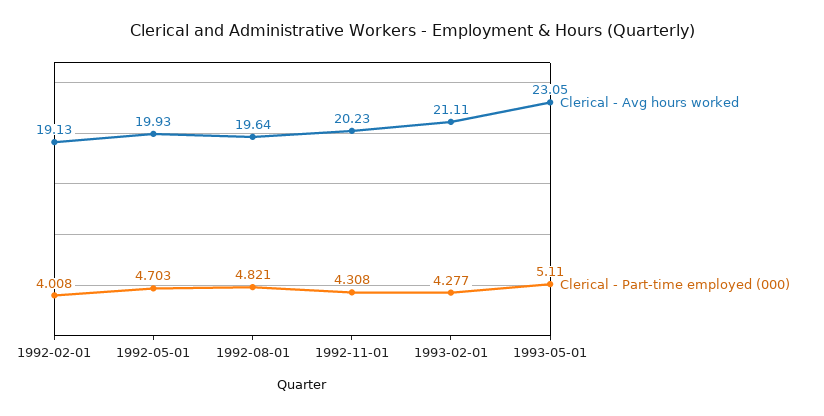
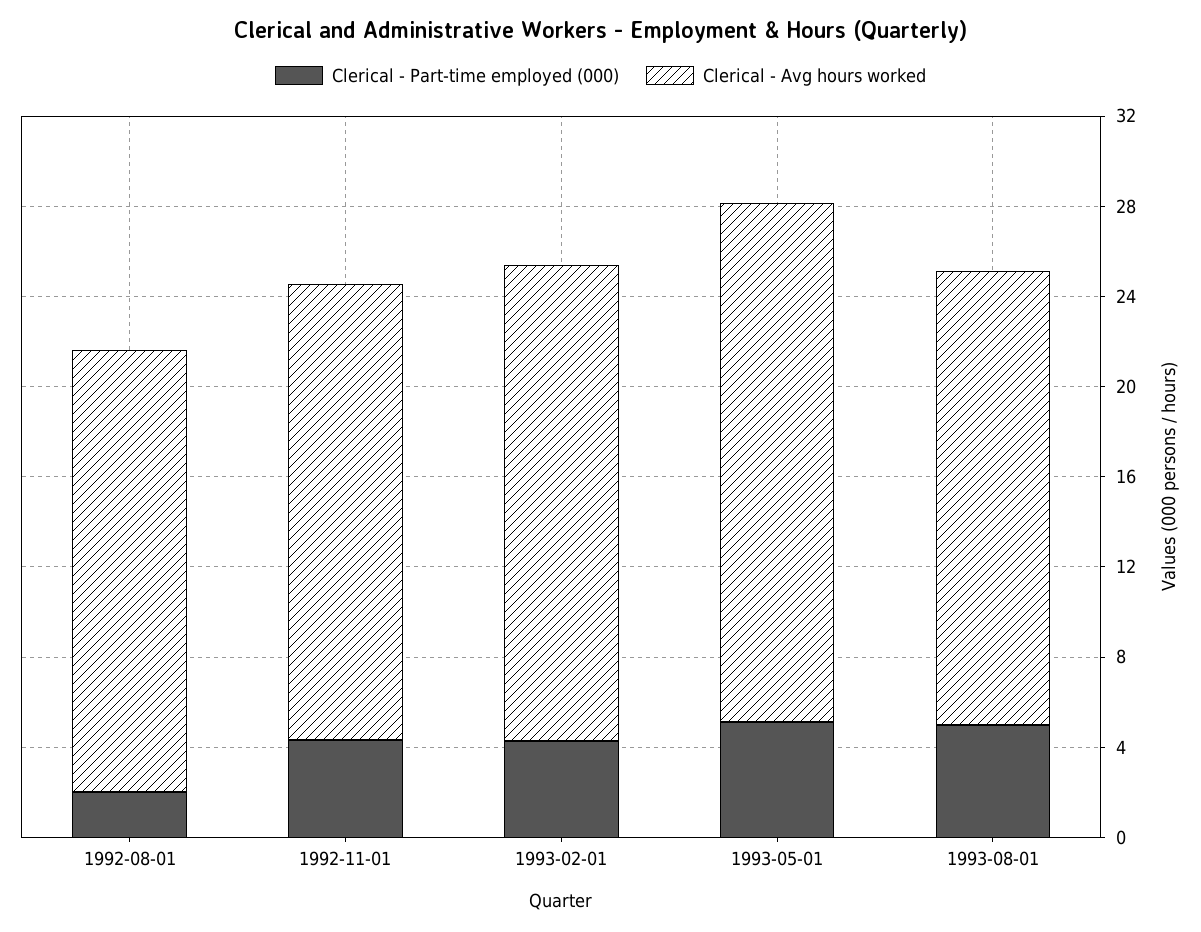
Clerical - Avg hours worked, 1992-02-01: 19.13 -> none
Clerical - Part-time employed (000), 1992-02-01: 4.008 -> none
Clerical - Avg hours worked, 1992-05-01: 19.93 -> none
Clerical - Part-time employed (000), 1992-05-01: 4.703 -> none
Clerical - Part-time employed (000), 1992-08-01: 4.821 -> 2
Clerical - Part-time employed (000), 1993-08-01: none -> 5
Clerical - Avg hours worked, 1993-08-01: none -> 20

